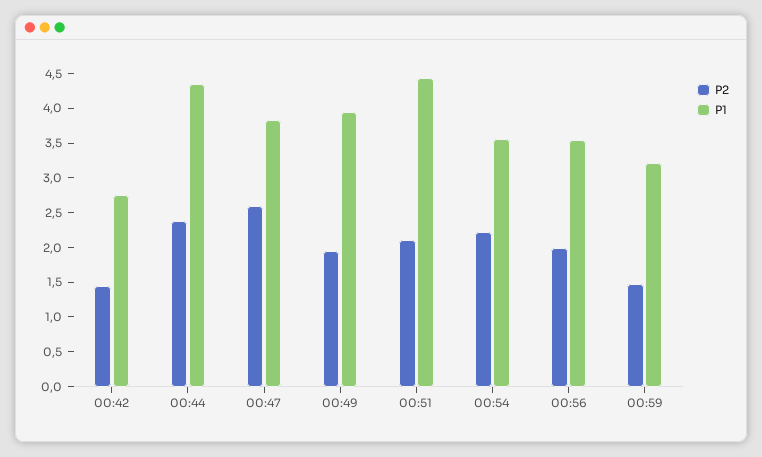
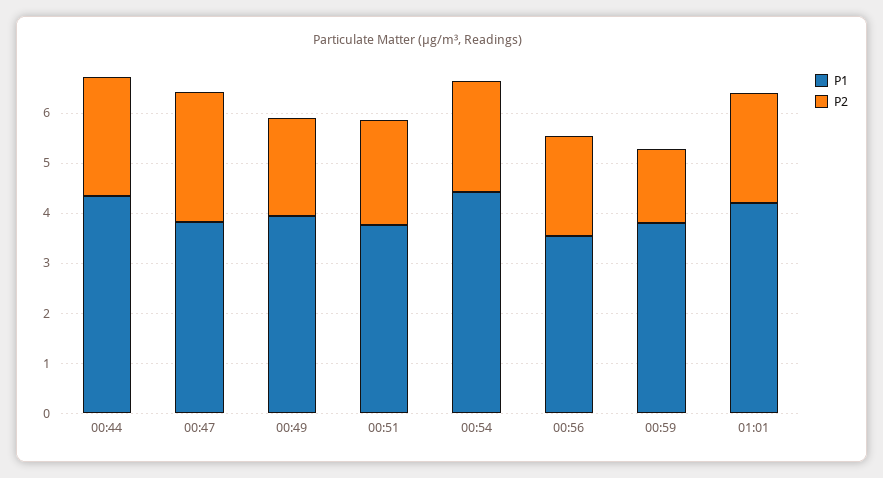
P2, 00:42: 1.5 -> none
P1, 00:42: 2.75 -> none
P1, 00:51: 4.5 -> 3.8
P1, 00:54: 3.5 -> 4.4
P1, 00:59: 3.25 -> 3.8
P1, 01:01: none -> 4.2
P2, 01:01: none -> 2.2

